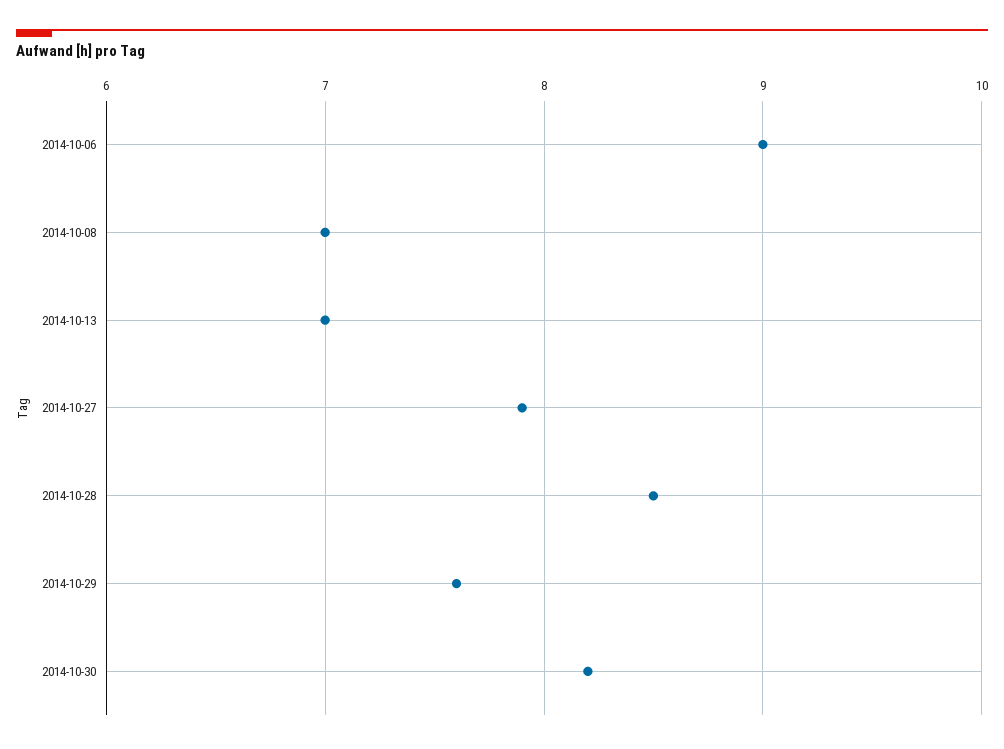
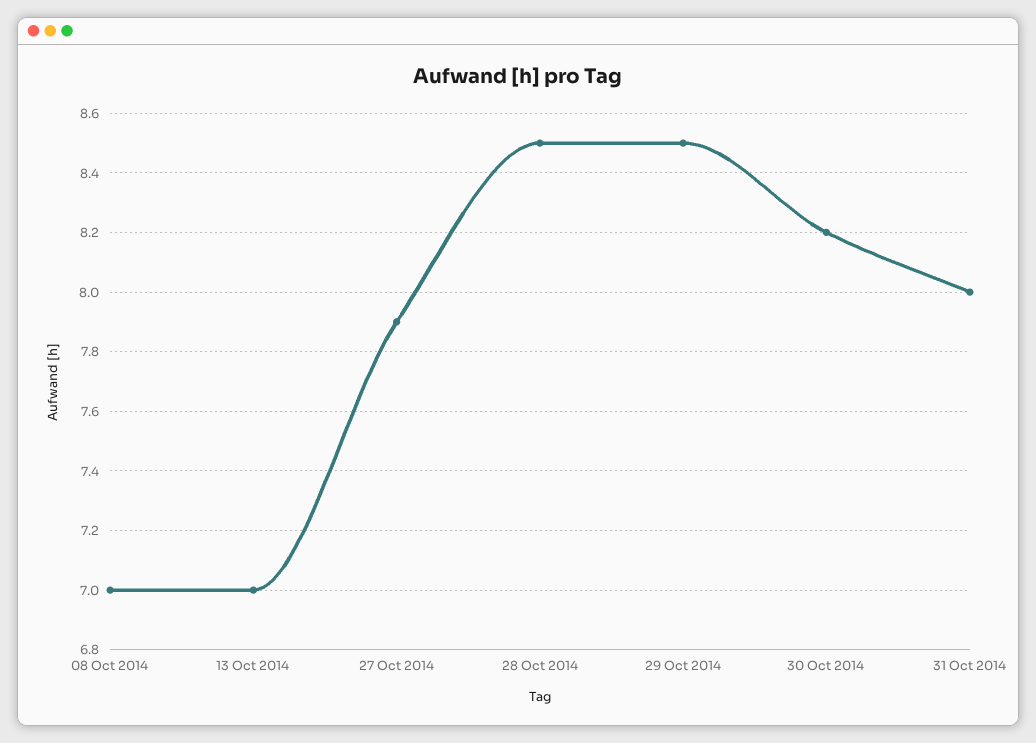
2014-10-06: 9 -> none
2014-10-29: 7.6 -> 8.5
31 Oct 2014: none -> 8

